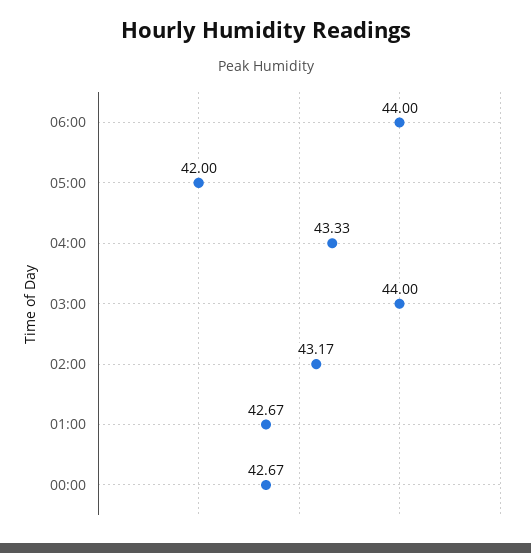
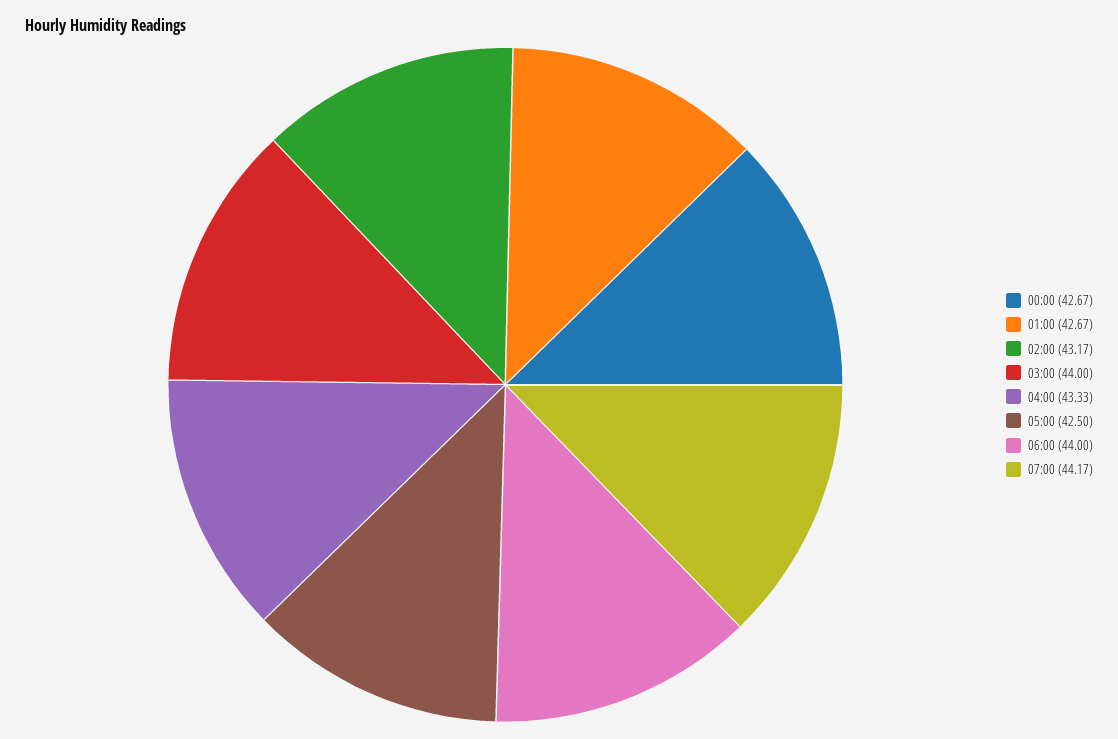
05:00: 42 -> 42.5
07:00: none -> 44.17

